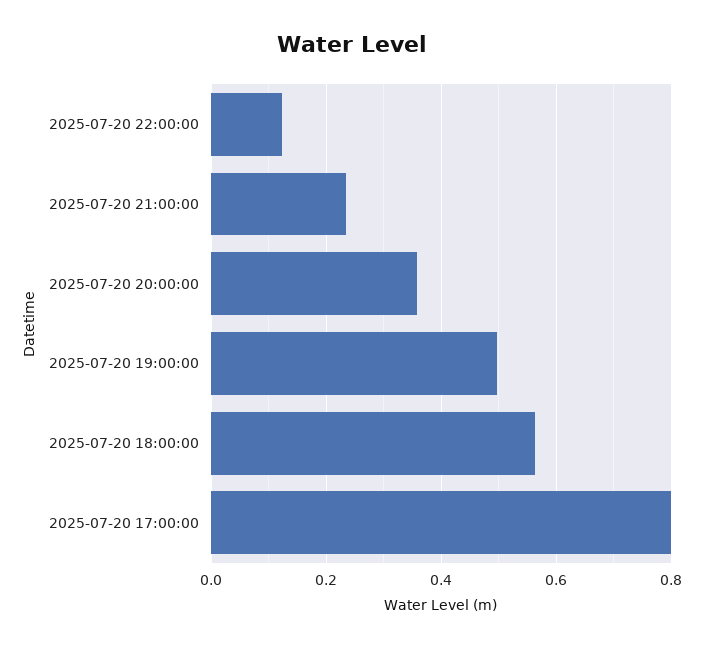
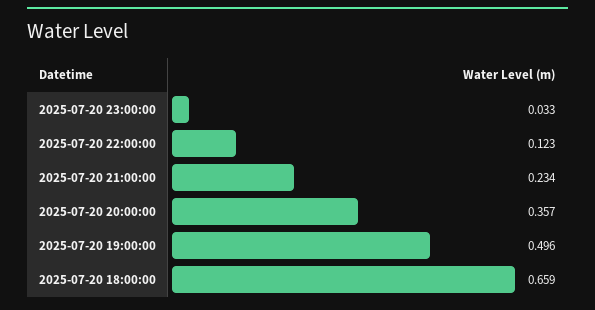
2025-07-20 18:00:00: 0.56 -> 0.659
2025-07-20 17:00:00: 0.8 -> none
2025-07-20 23:00:00: none -> 0.033

